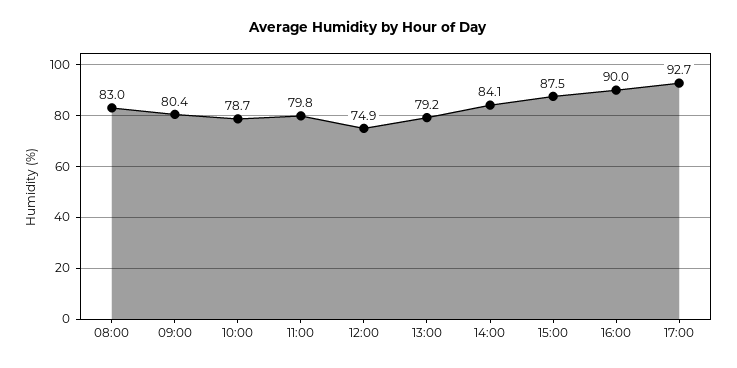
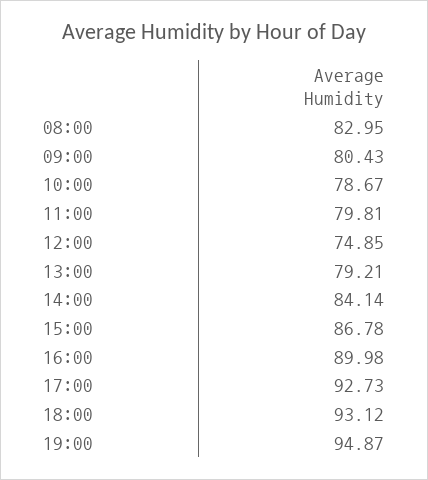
15:00: 87.5 -> 86.78
18:00: none -> 93.12
19:00: none -> 94.87

